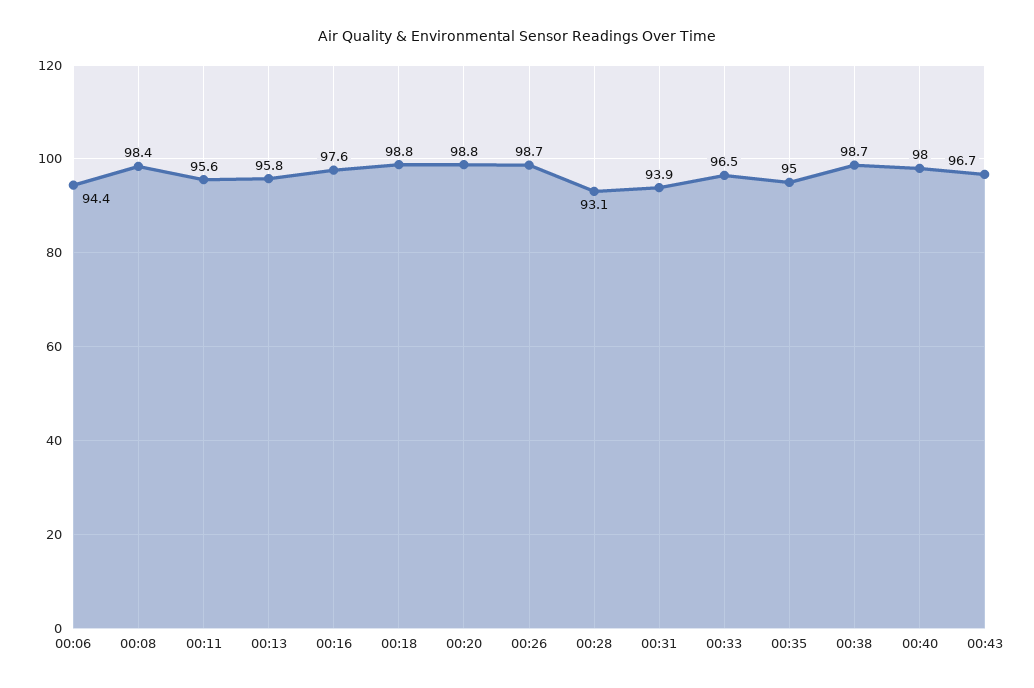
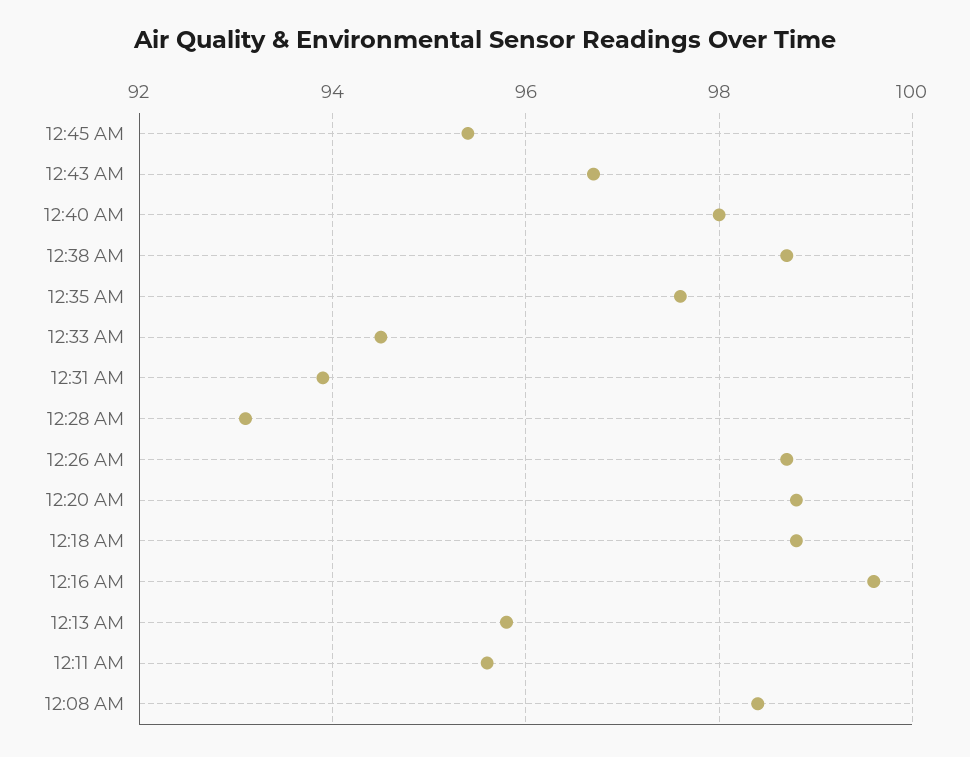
00:06: 94.4 -> none
00:16: 97.6 -> 99.5
00:33: 96.5 -> 94.5
00:35: 95 -> 97.5
12:45 AM: none -> 95.5

